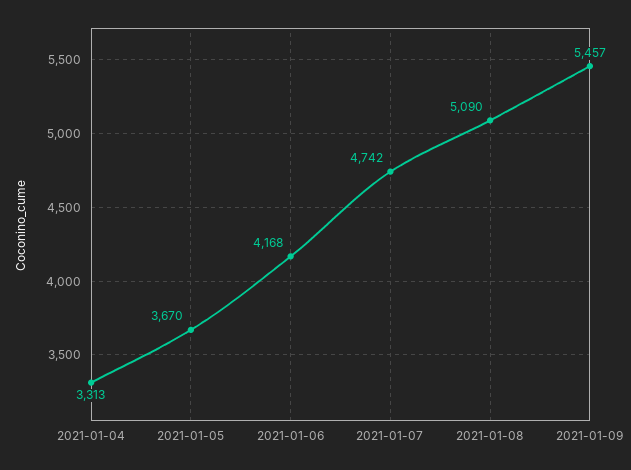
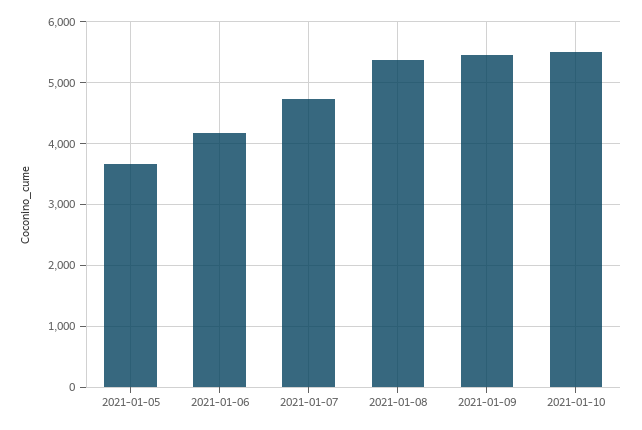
2021-01-04: 3313 -> none
2021-01-08: 5090 -> 5400
2021-01-10: none -> 5500

